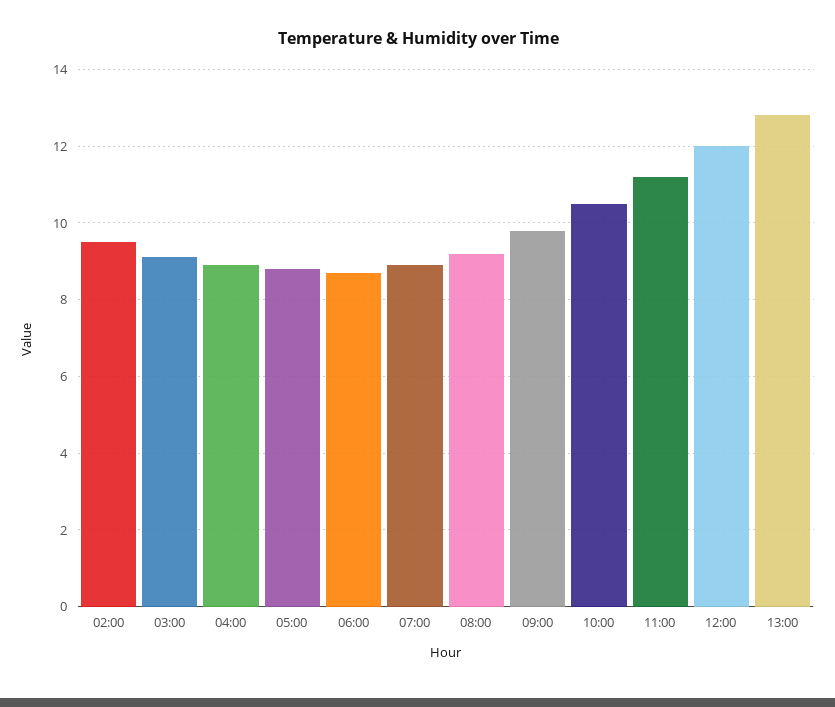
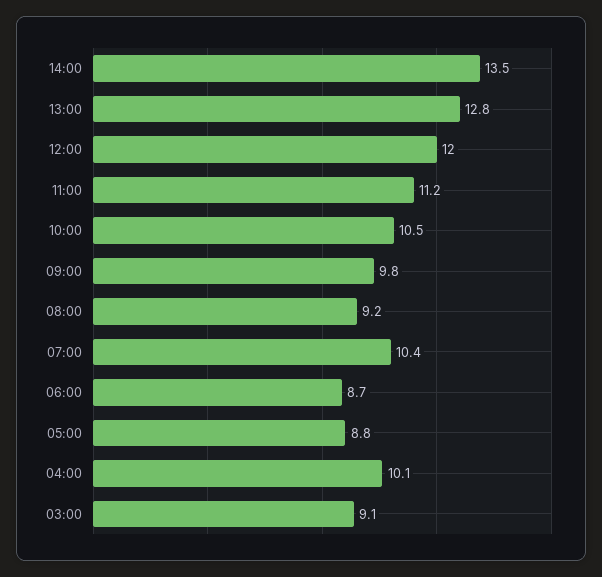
02:00: 9.5 -> none
04:00: 9 -> 10.1
07:00: 9 -> 10.4
14:00: none -> 13.5

